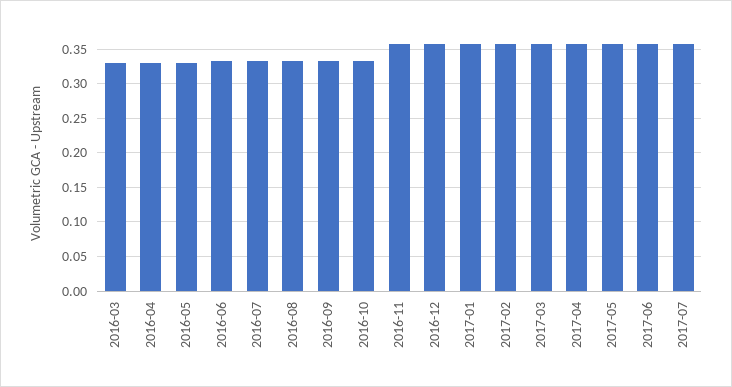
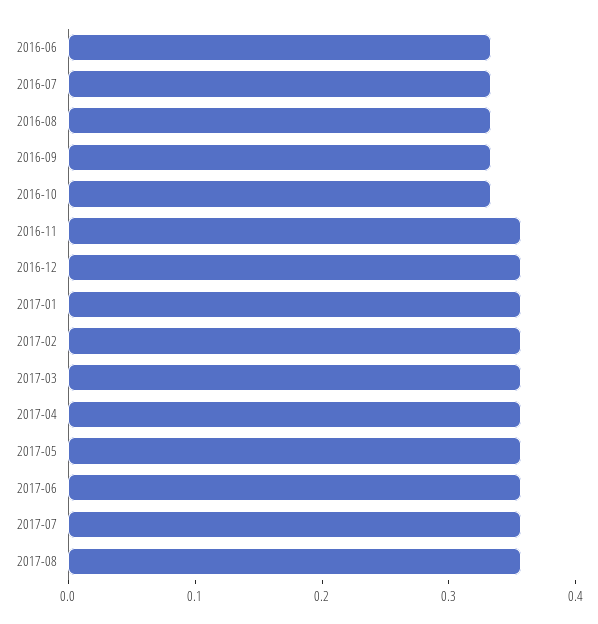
2016-03: 0.33 -> none
2016-04: 0.33 -> none
2016-05: 0.33 -> none
2017-08: none -> 0.36

